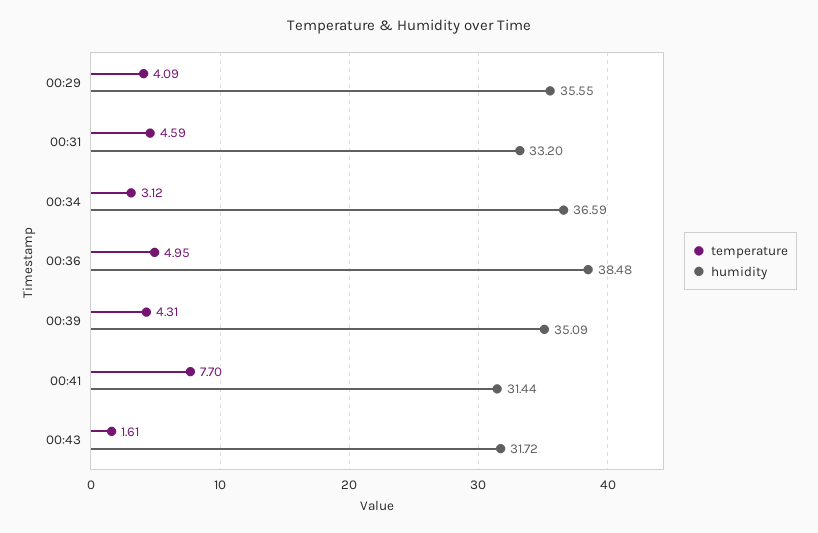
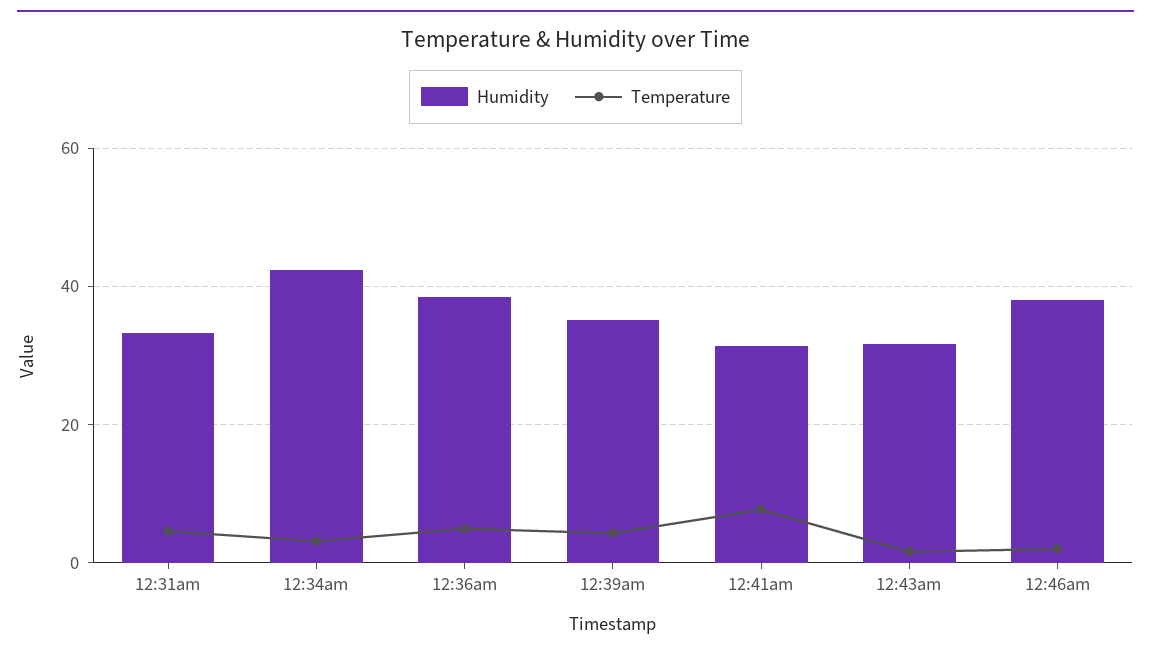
temperature, 00:29: 4.09 -> none
humidity, 00:29: 35.55 -> none
humidity, 00:34: 36.59 -> 42
humidity, 12:46am: none -> 38
temperature, 12:46am: none -> 2

